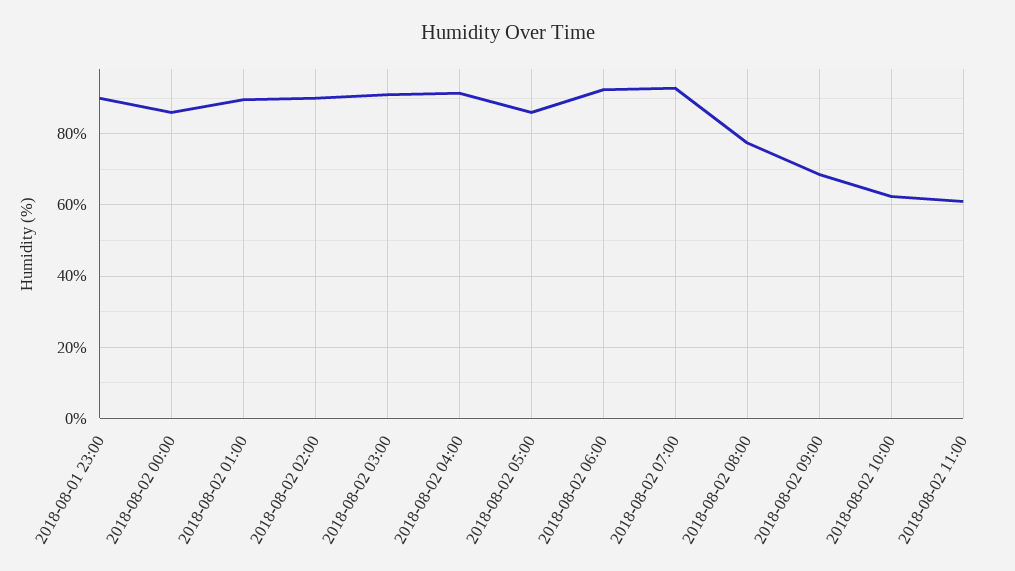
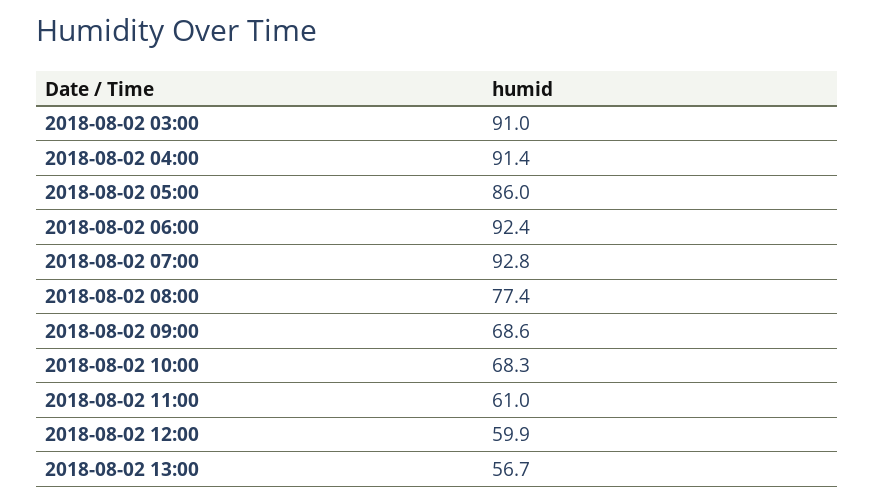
2018-08-01 23:00: 90 -> none
2018-08-02 00:00: 86 -> none
2018-08-02 01:00: 90 -> none
2018-08-02 02:00: 90 -> none
2018-08-02 10:00: 62 -> 68.3
2018-08-02 12:00: none -> 59.9
2018-08-02 13:00: none -> 56.7

